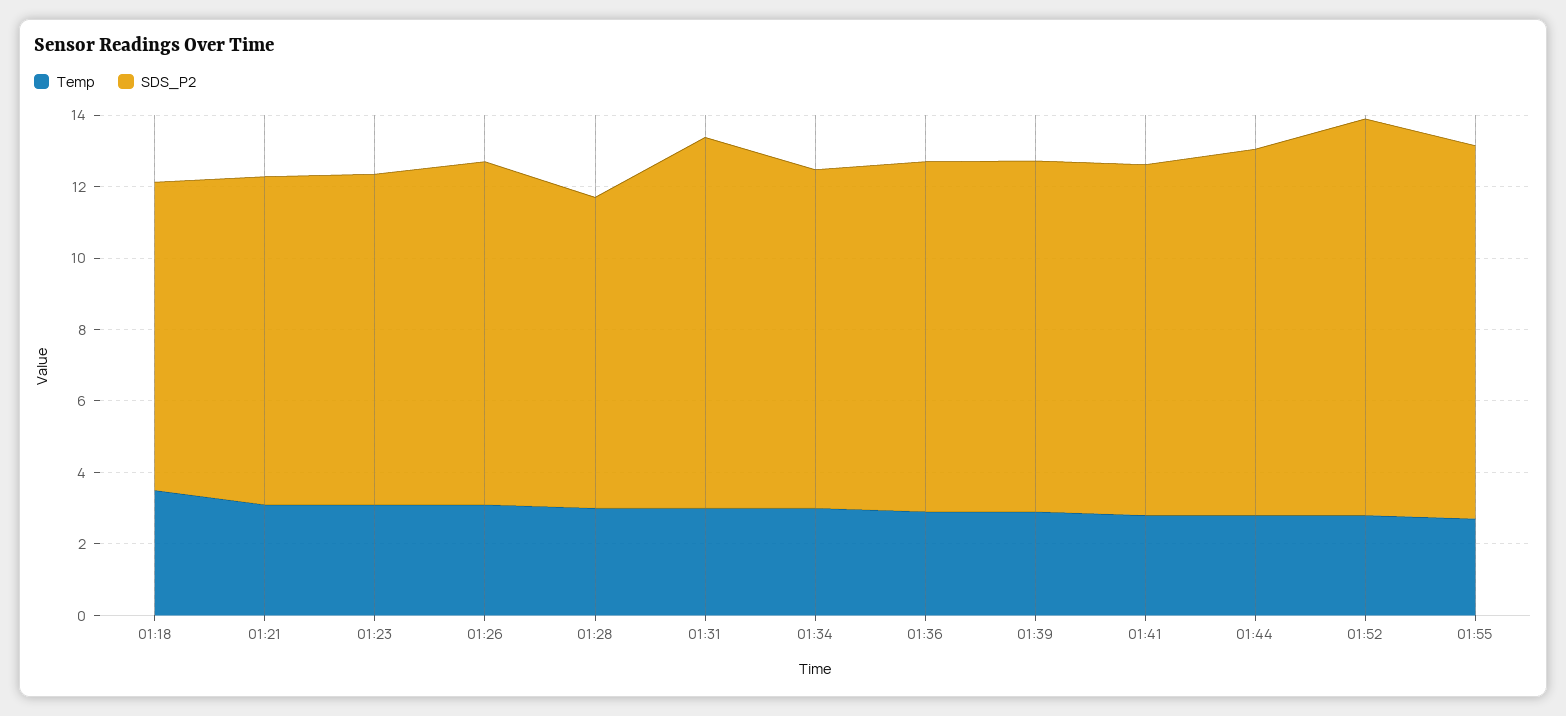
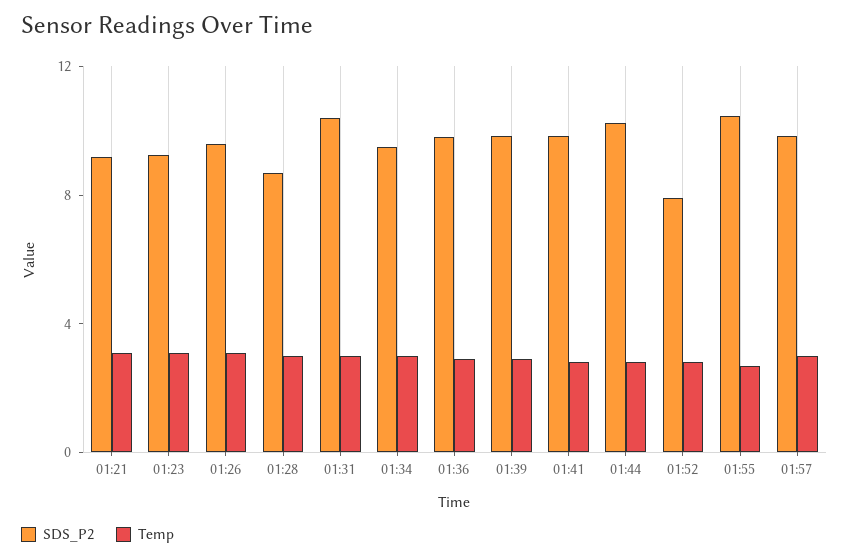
Temp, 01:18: 3.5 -> none
SDS_P2, 01:18: 8.5 -> none
SDS_P2, 01:52: 11 -> 8
SDS_P2, 01:57: none -> 10
Temp, 01:57: none -> 3

